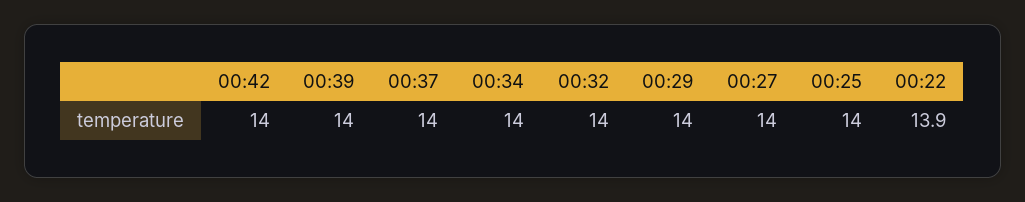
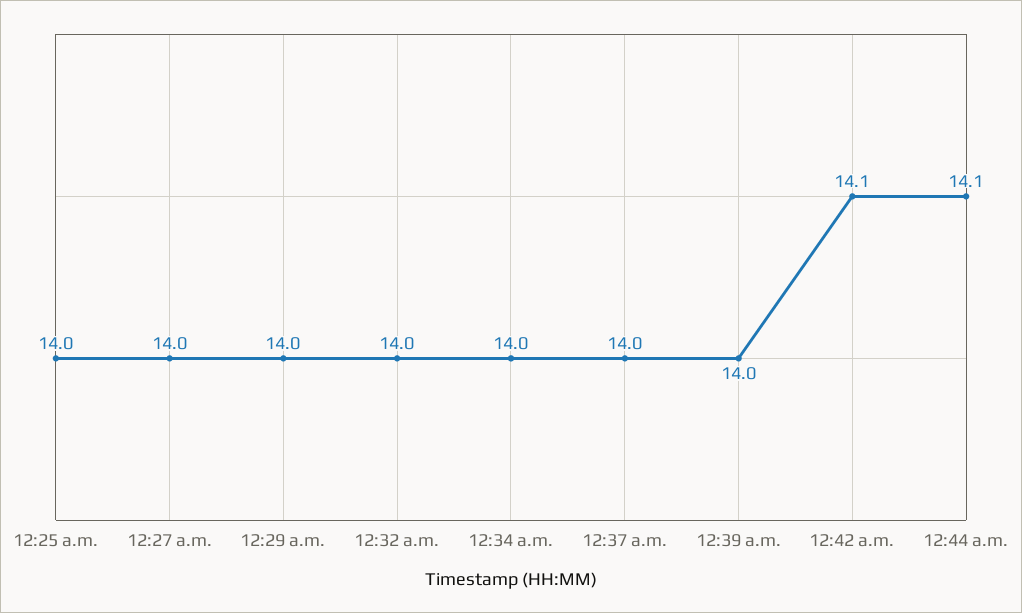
00:42: 14 -> 14.1
00:22: 13.9 -> none
12:44 a.m.: none -> 14.1

